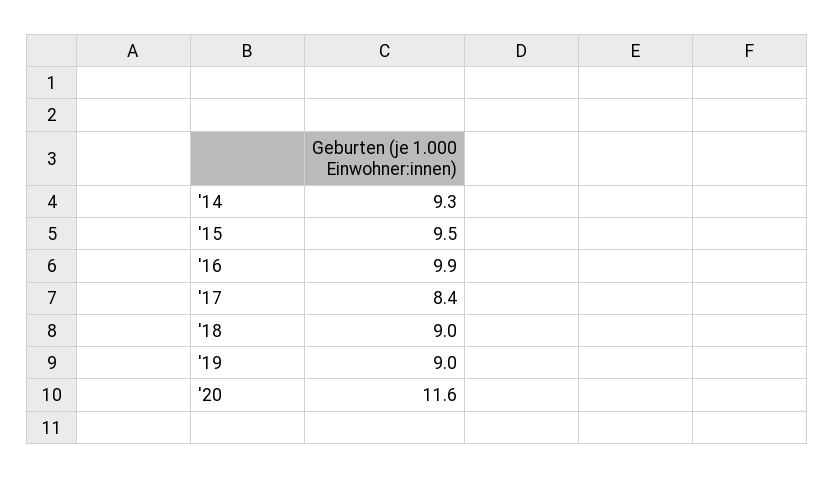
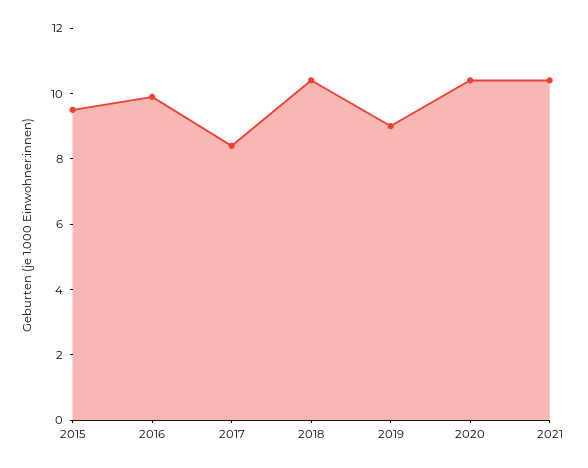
'14: 9.3 -> none
'18: 9 -> 10.5
'20: 11.6 -> 10.5
2021: none -> 10.5

